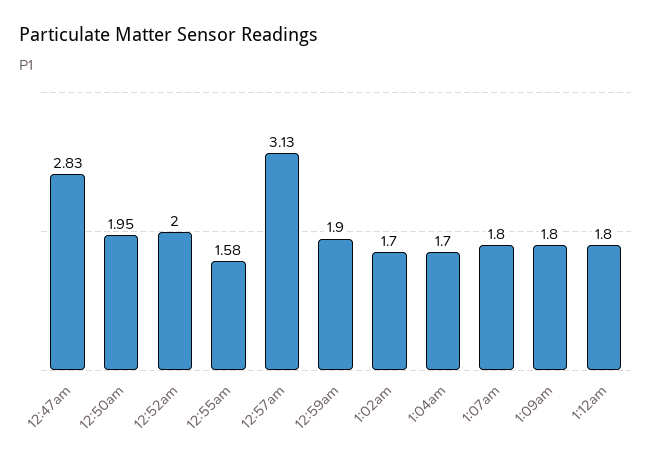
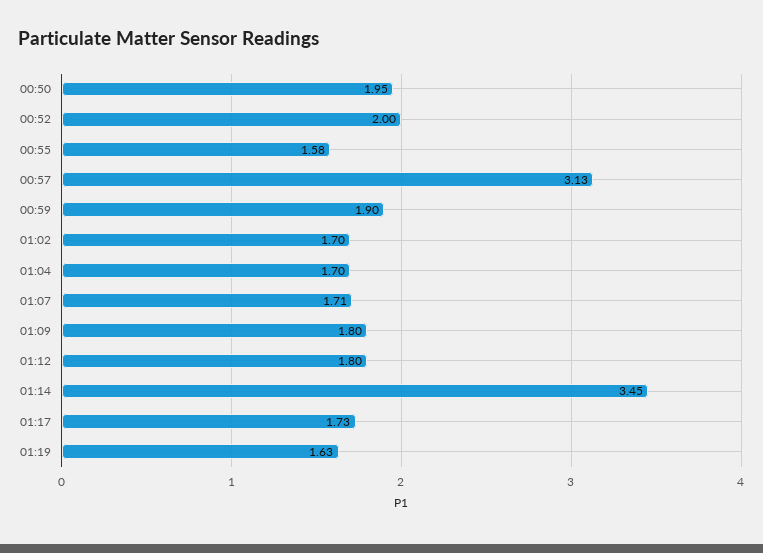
12:47am: 2.83 -> none
1:07am: 1.8 -> 1.71
01:14: none -> 3.45
01:17: none -> 1.73
01:19: none -> 1.63

